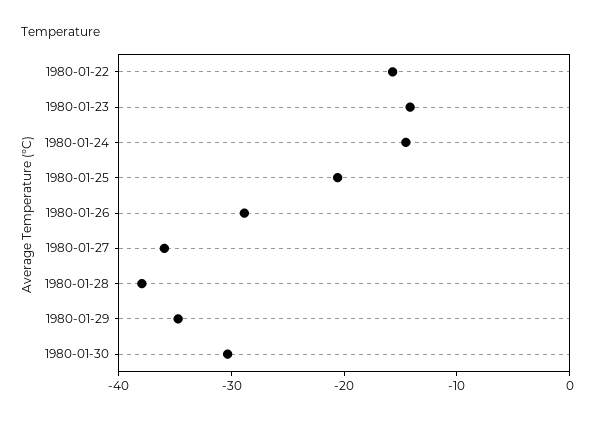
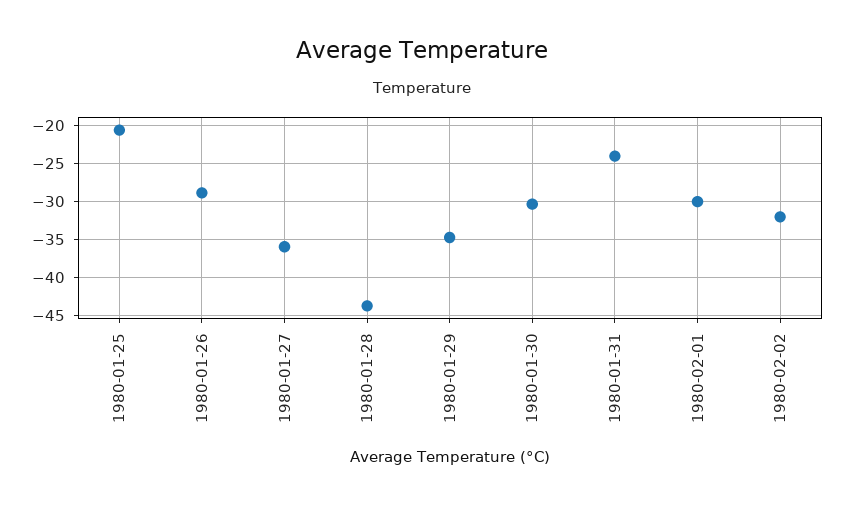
1980-01-22: -16 -> none
1980-01-23: -14 -> none
1980-01-24: -14 -> none
1980-01-28: -38 -> -44
1980-01-31: none -> -24
1980-02-01: none -> -30
1980-02-02: none -> -32

